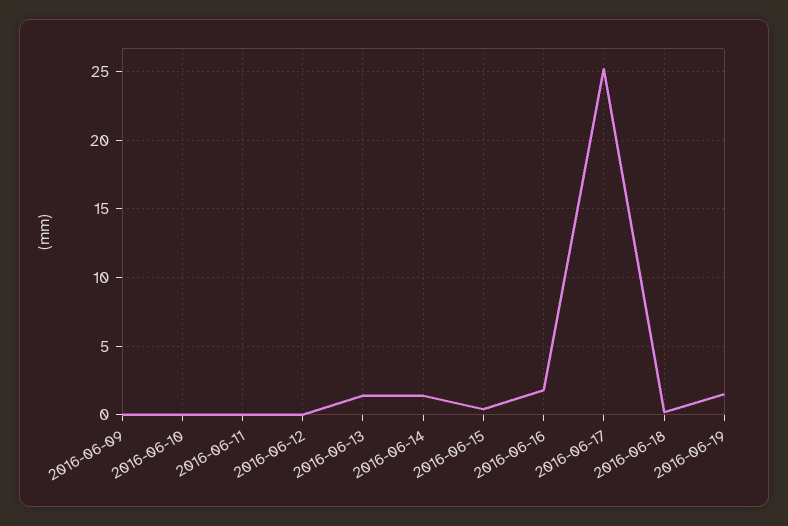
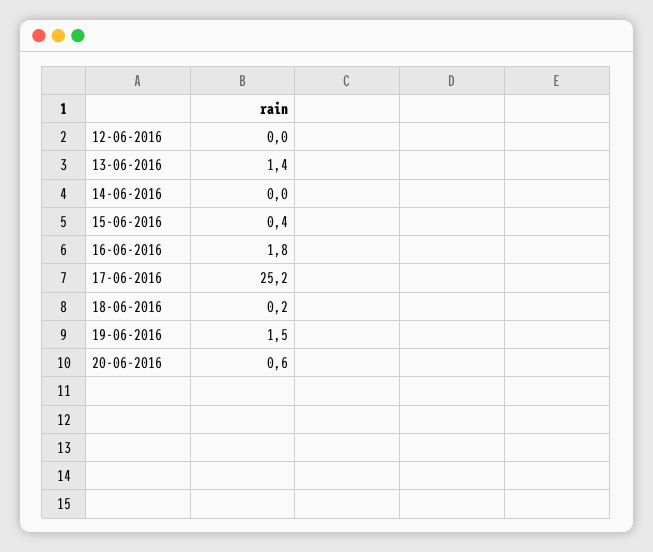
2016-06-09: 0 -> none
2016-06-10: 0 -> none
2016-06-11: 0 -> none
2016-06-14: 1.5 -> 0
20-06-2016: none -> 0.6

